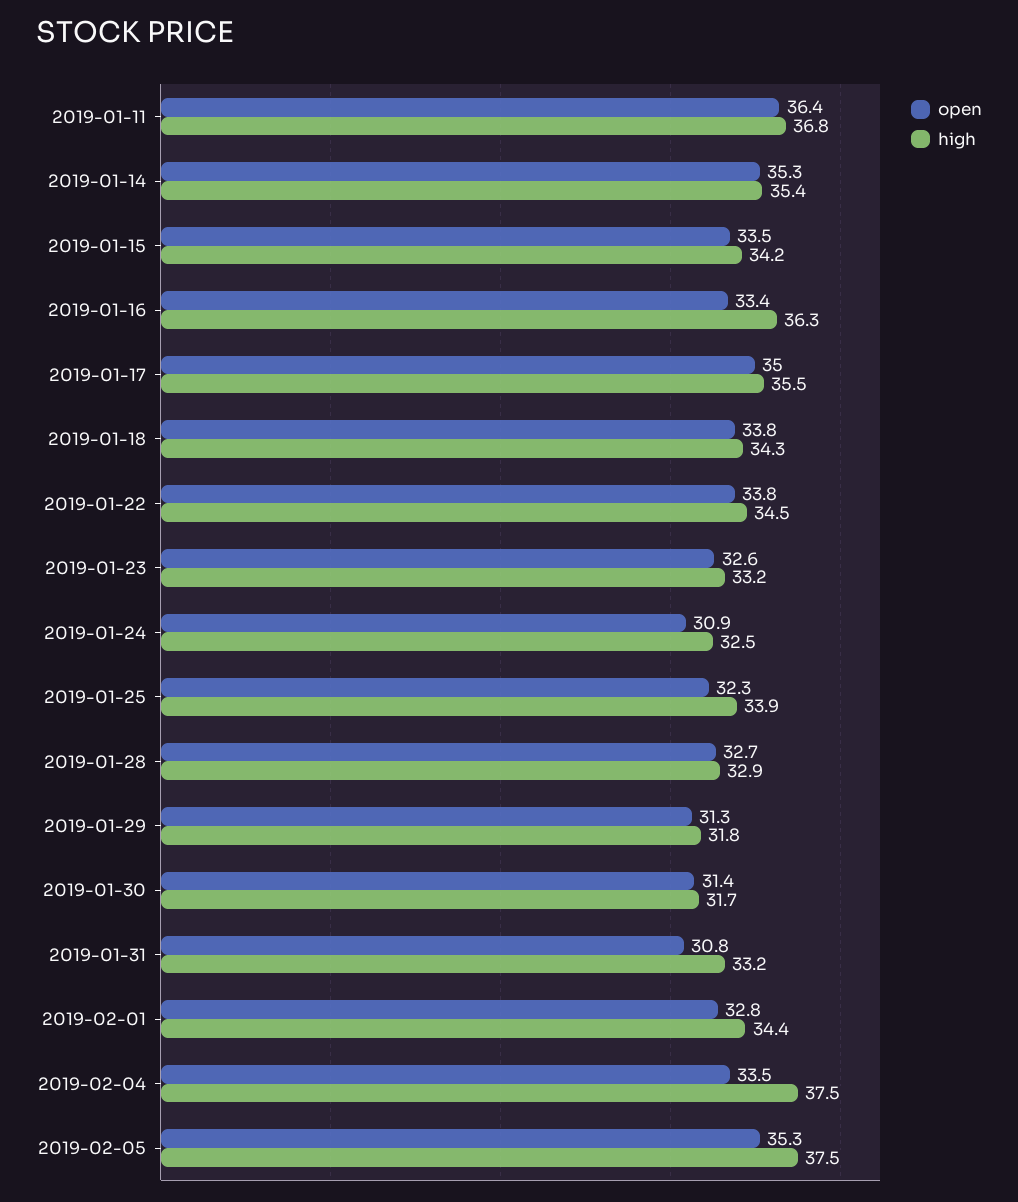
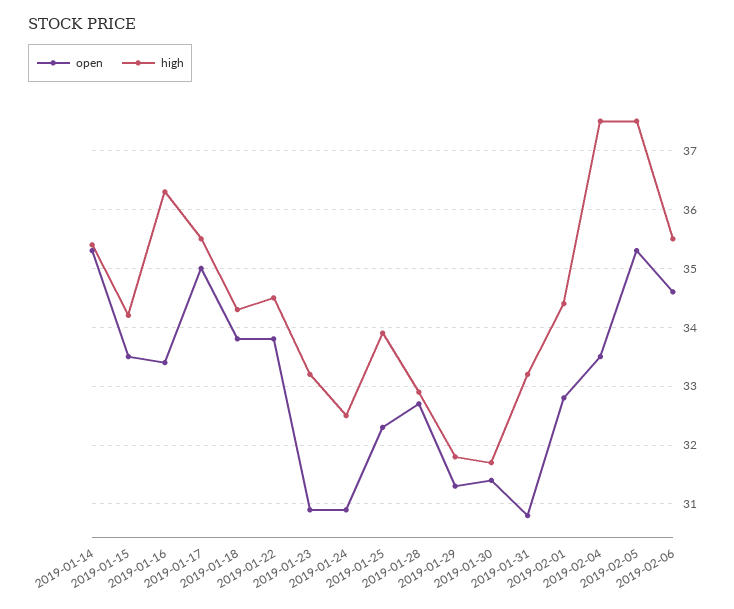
open, 2019-01-11: 36.4 -> none
high, 2019-01-11: 36.8 -> none
open, 2019-01-23: 32.6 -> 31
open, 2019-02-06: none -> 34.5
high, 2019-02-06: none -> 35.5

